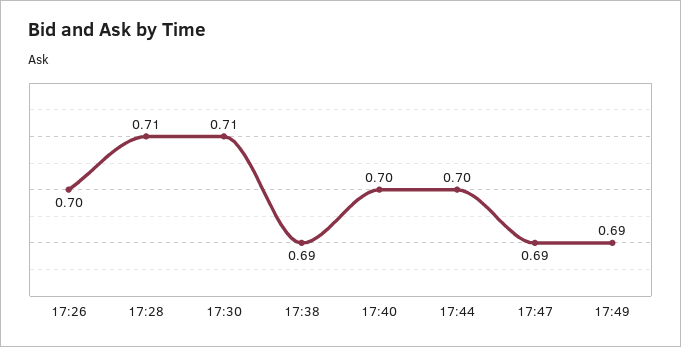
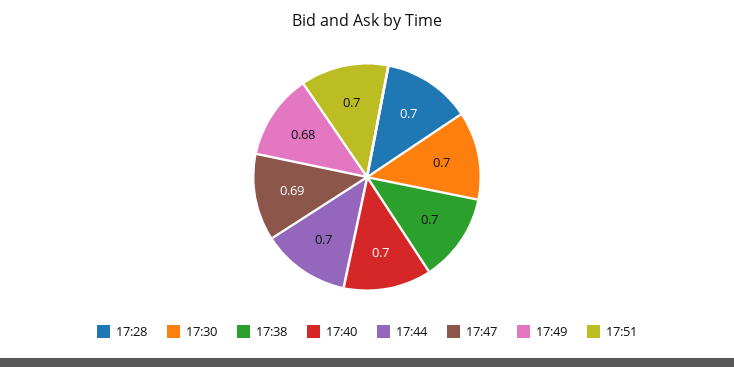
17:26: 0.7 -> none
17:28: 0.71 -> 0.7
17:30: 0.71 -> 0.7
17:38: 0.69 -> 0.7
17:49: 0.69 -> 0.68
17:51: none -> 0.7

